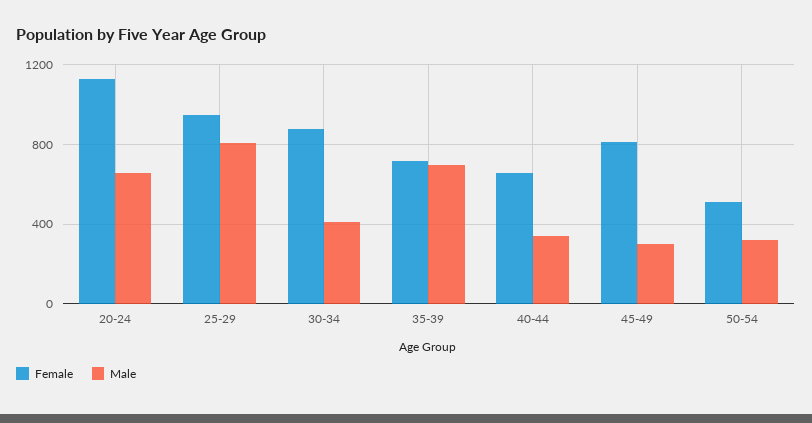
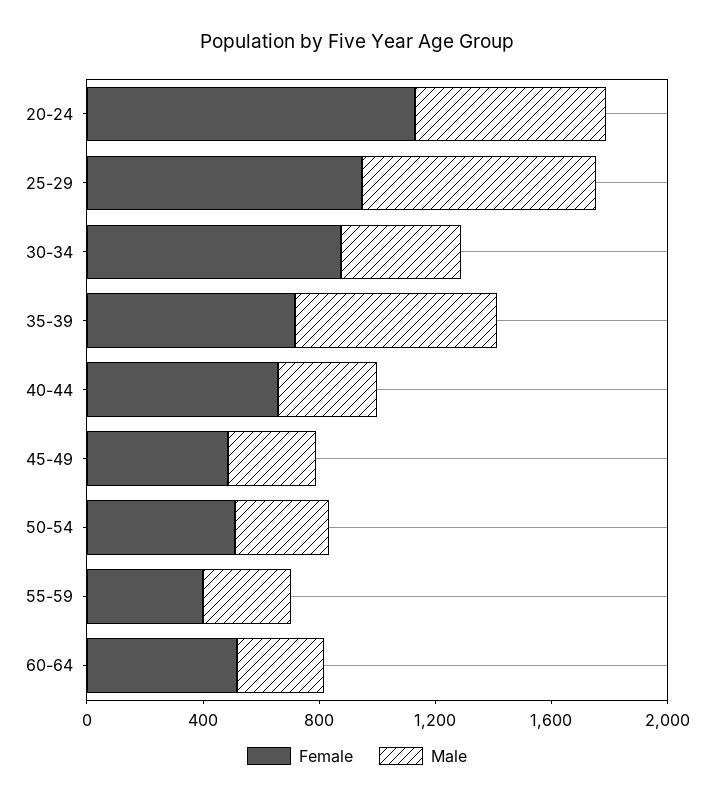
Female, 45-49: 800 -> 500
Female, 55-59: none -> 400
Male, 55-59: none -> 300
Female, 60-64: none -> 500
Male, 60-64: none -> 300

